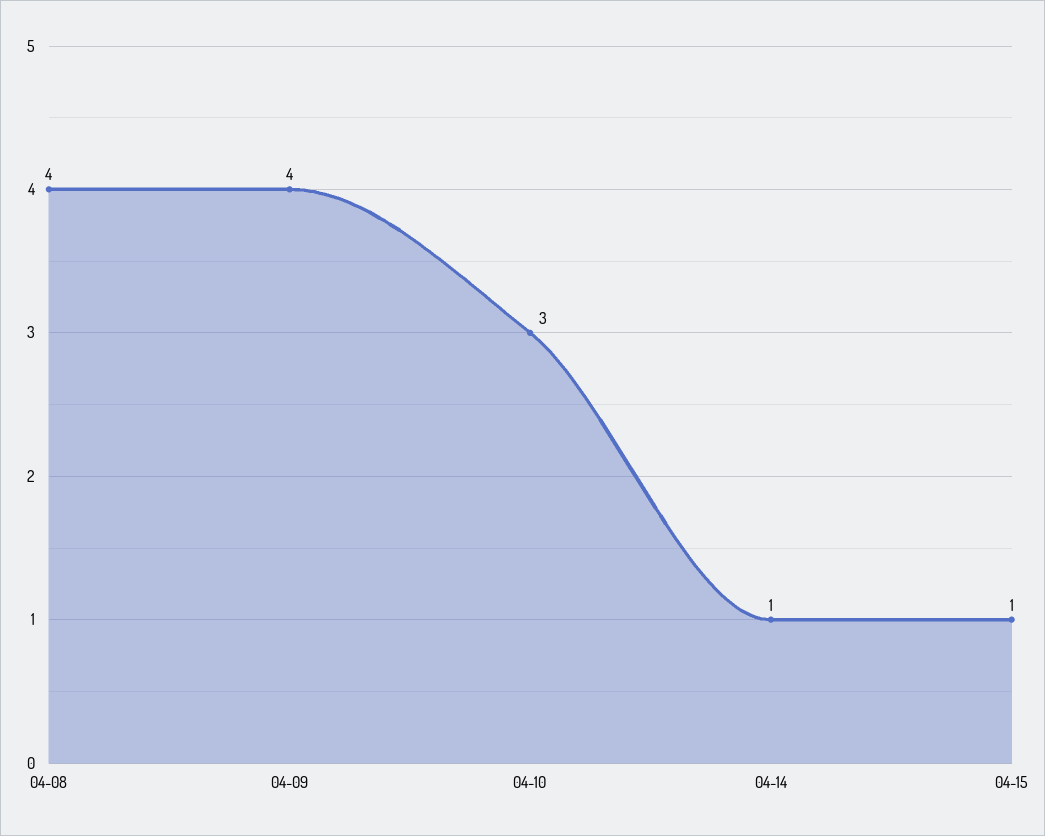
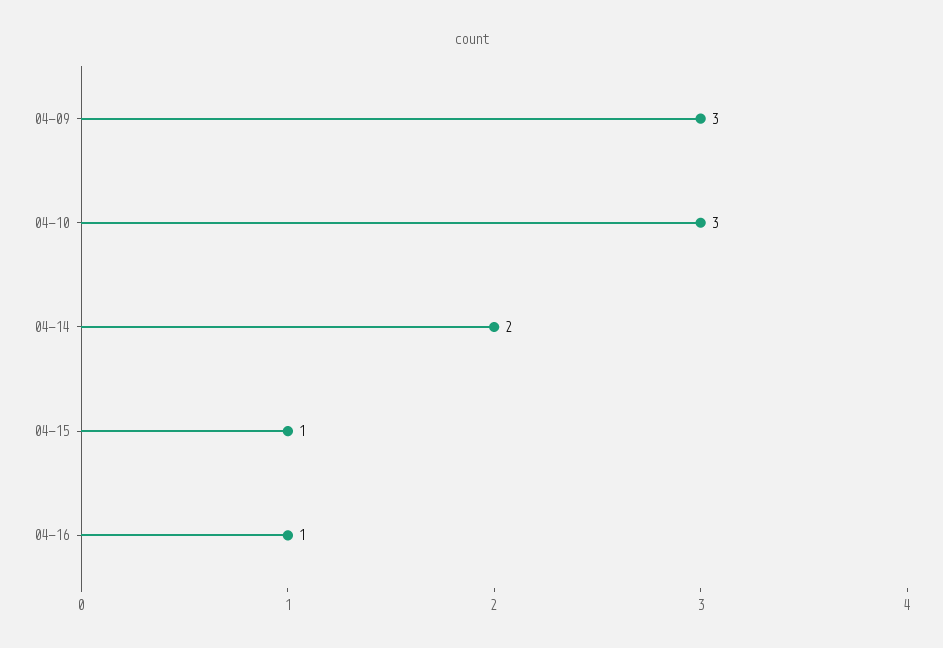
04-08: 4 -> none
04-09: 4 -> 3
04-14: 1 -> 2
04-16: none -> 1

